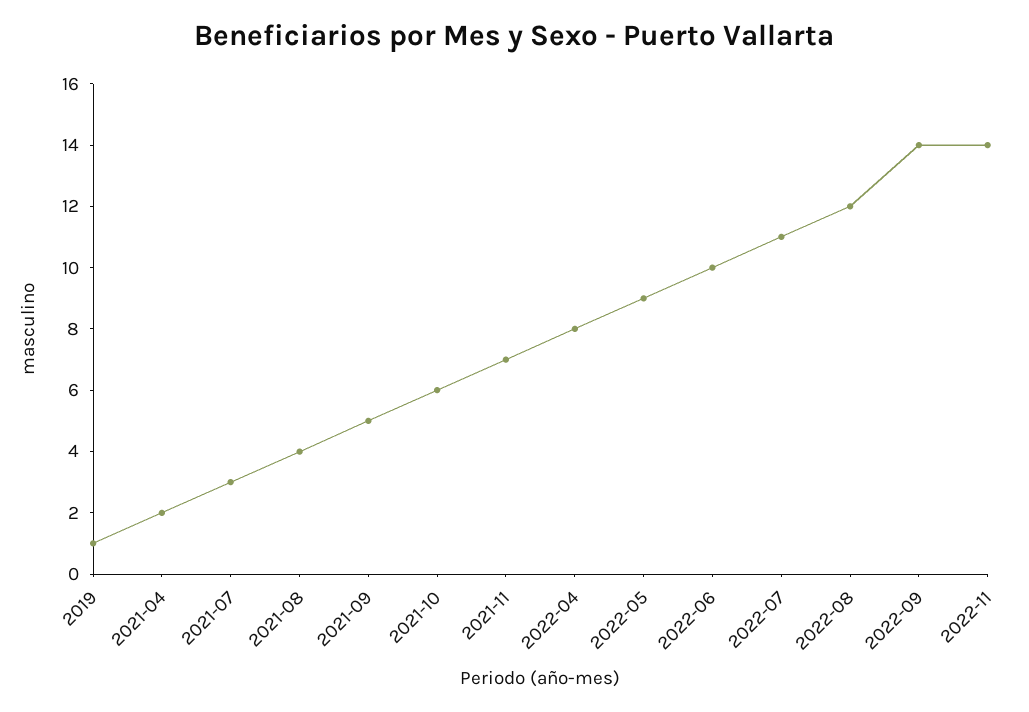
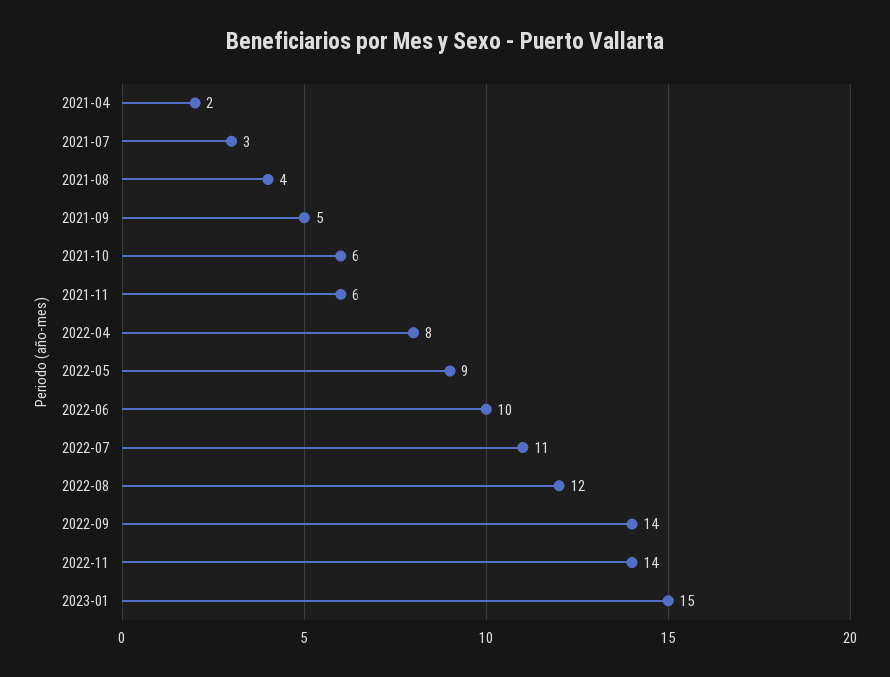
2019: 1 -> none
2021-11: 7 -> 6
2023-01: none -> 15

